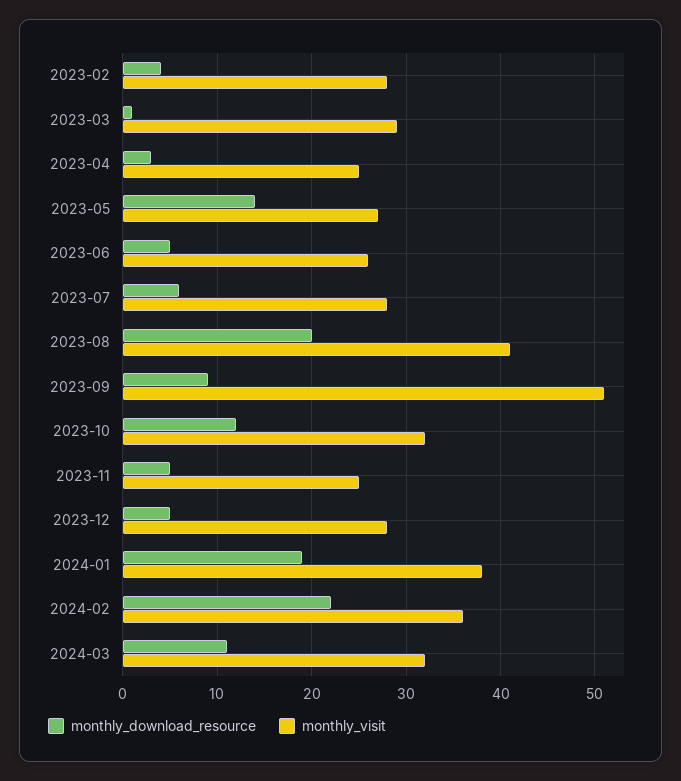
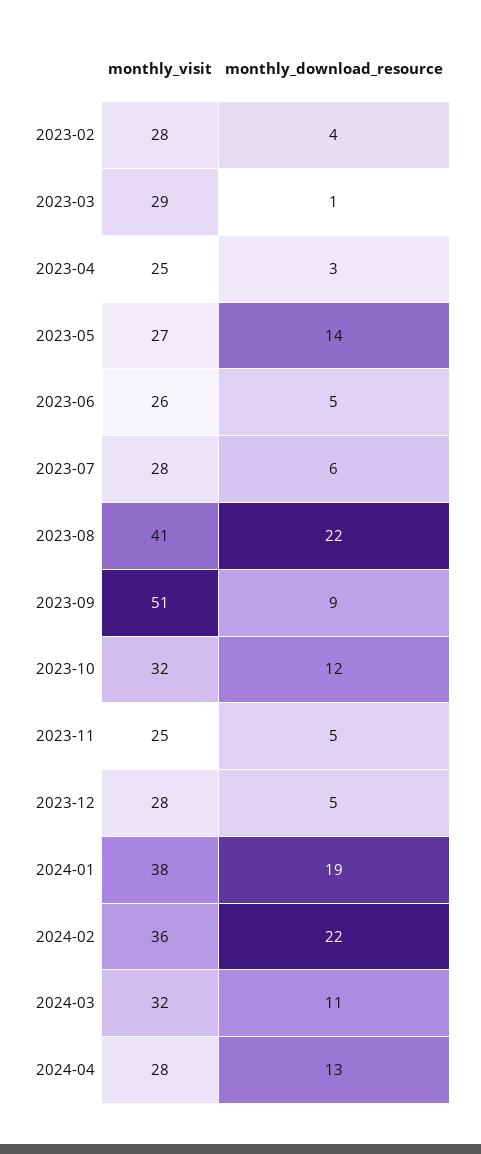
monthly_download_resource, 2023-08: 20 -> 22
monthly_visit, 2024-04: none -> 28
monthly_download_resource, 2024-04: none -> 13

